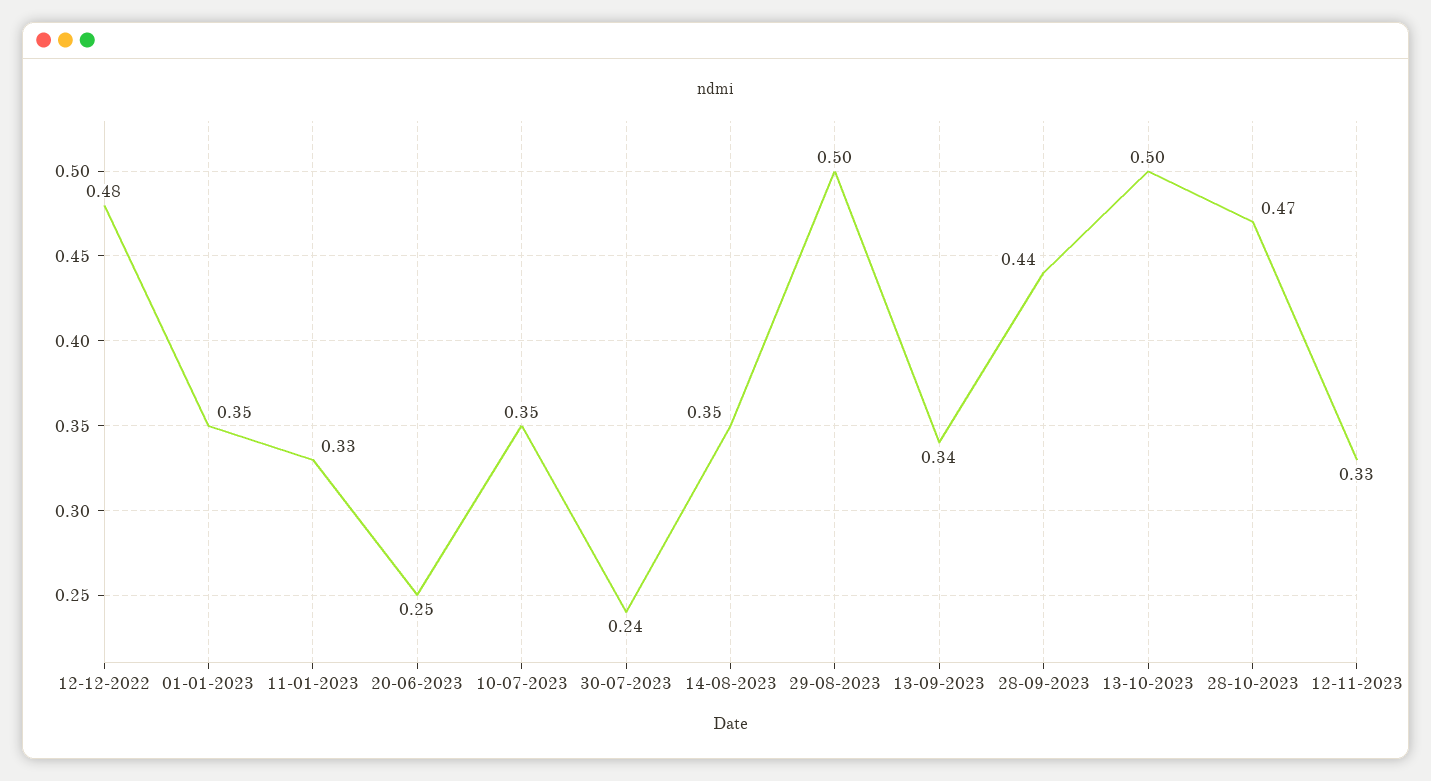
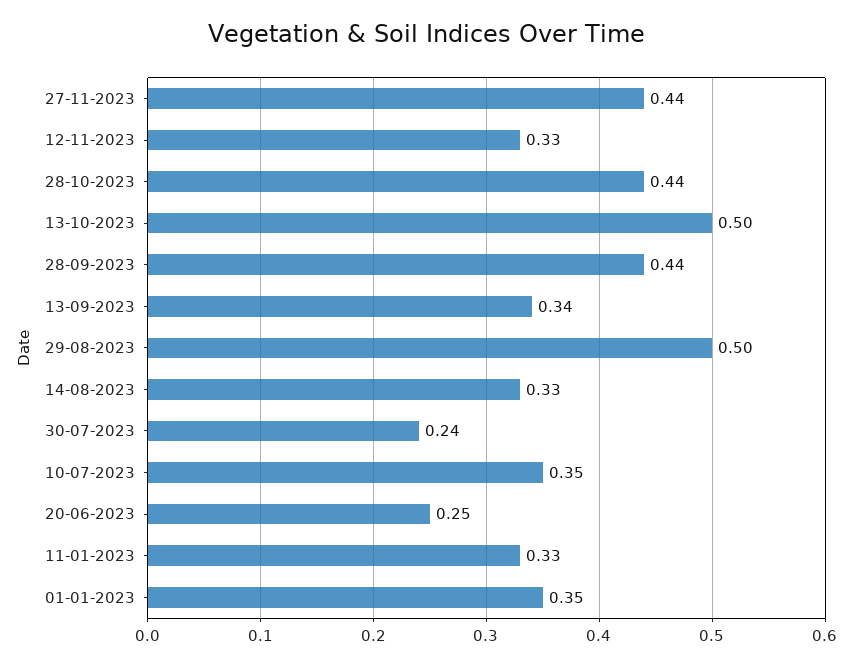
12-12-2022: 0.48 -> none
14-08-2023: 0.35 -> 0.33
28-10-2023: 0.47 -> 0.44
27-11-2023: none -> 0.44

